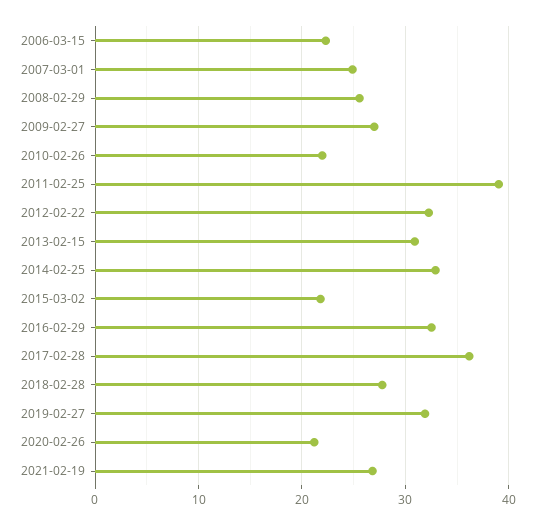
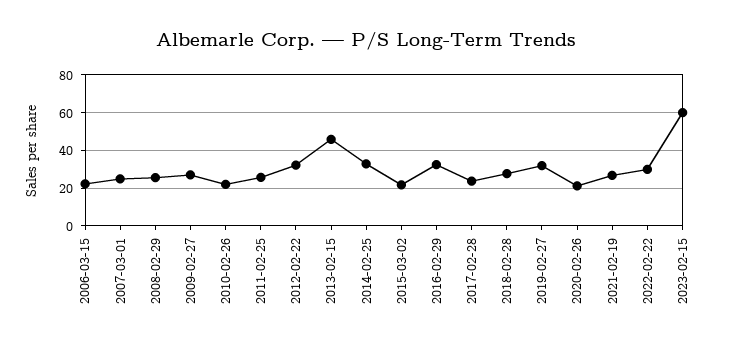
2011-02-25: 39 -> 25
2013-02-15: 31 -> 45
2017-02-28: 36 -> 25
2022-02-22: none -> 30
2023-02-15: none -> 60

